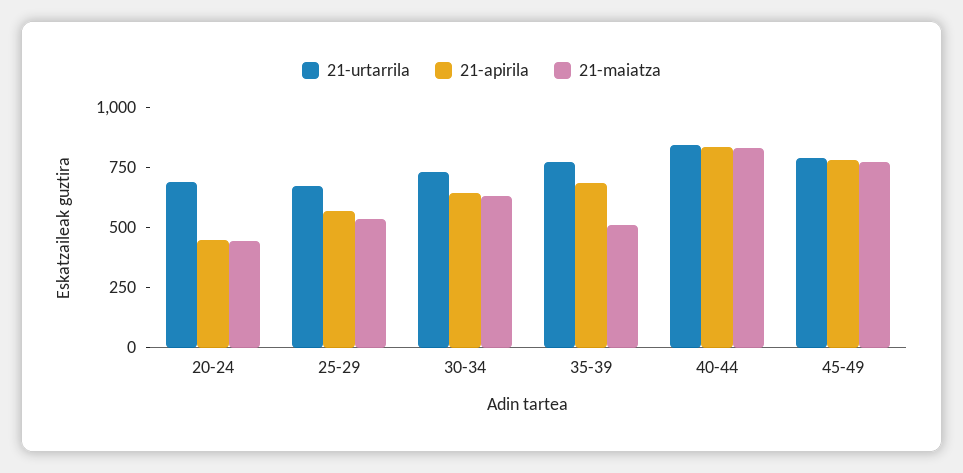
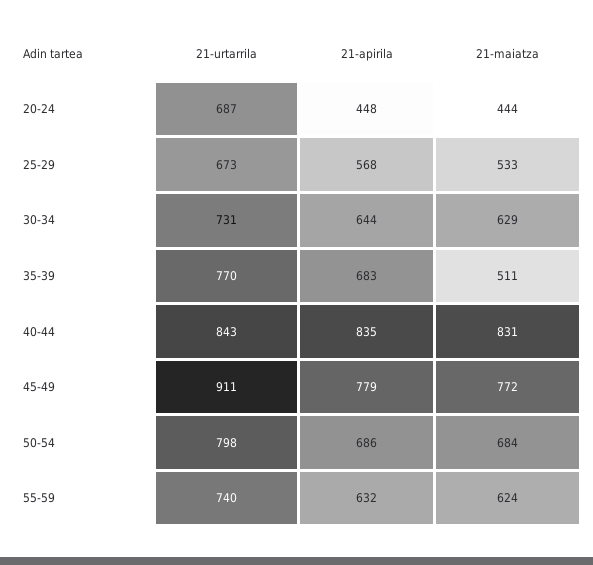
21-urtarrila, 45-49: 800 -> 911
21-urtarrila, 50-54: none -> 798
21-apirila, 50-54: none -> 686
21-maiatza, 50-54: none -> 684
21-urtarrila, 55-59: none -> 740
21-apirila, 55-59: none -> 632
21-maiatza, 55-59: none -> 624

